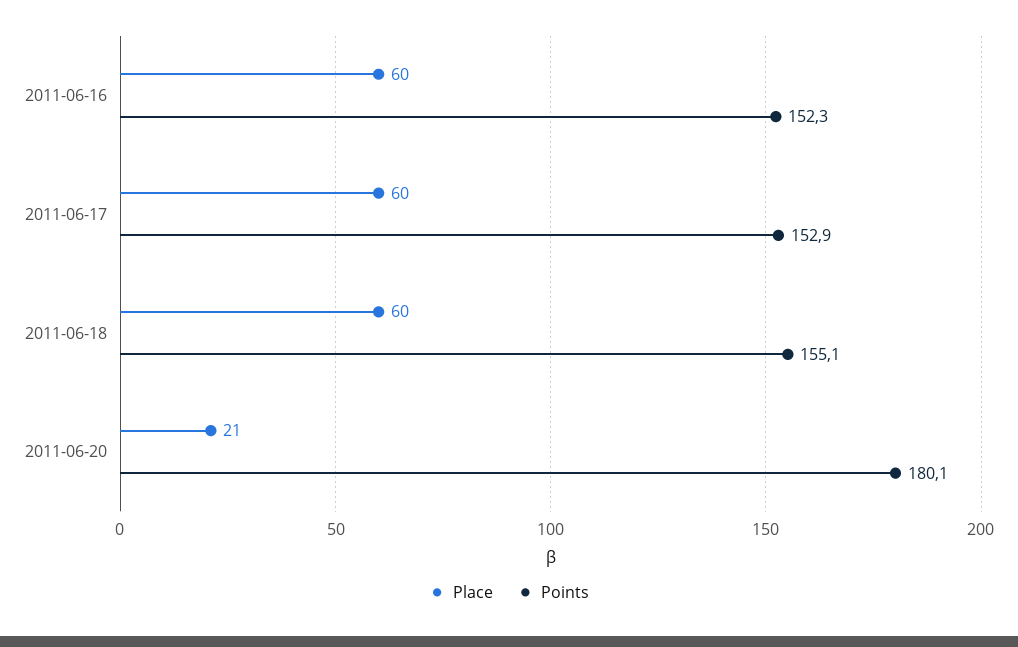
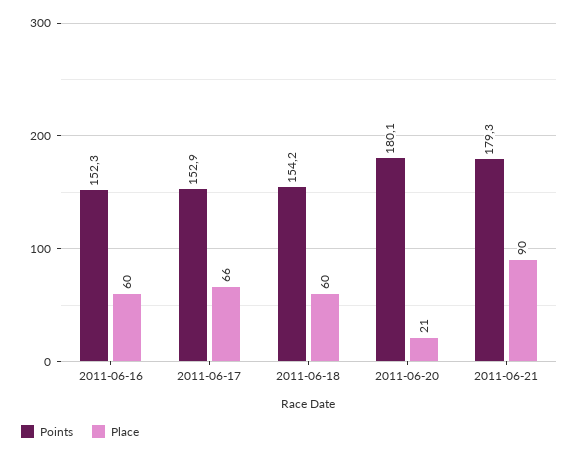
Place, 2011-06-17: 60 -> 66
Points, 2011-06-18: 155.1 -> 154.2
Points, 2011-06-21: none -> 179.3
Place, 2011-06-21: none -> 90

